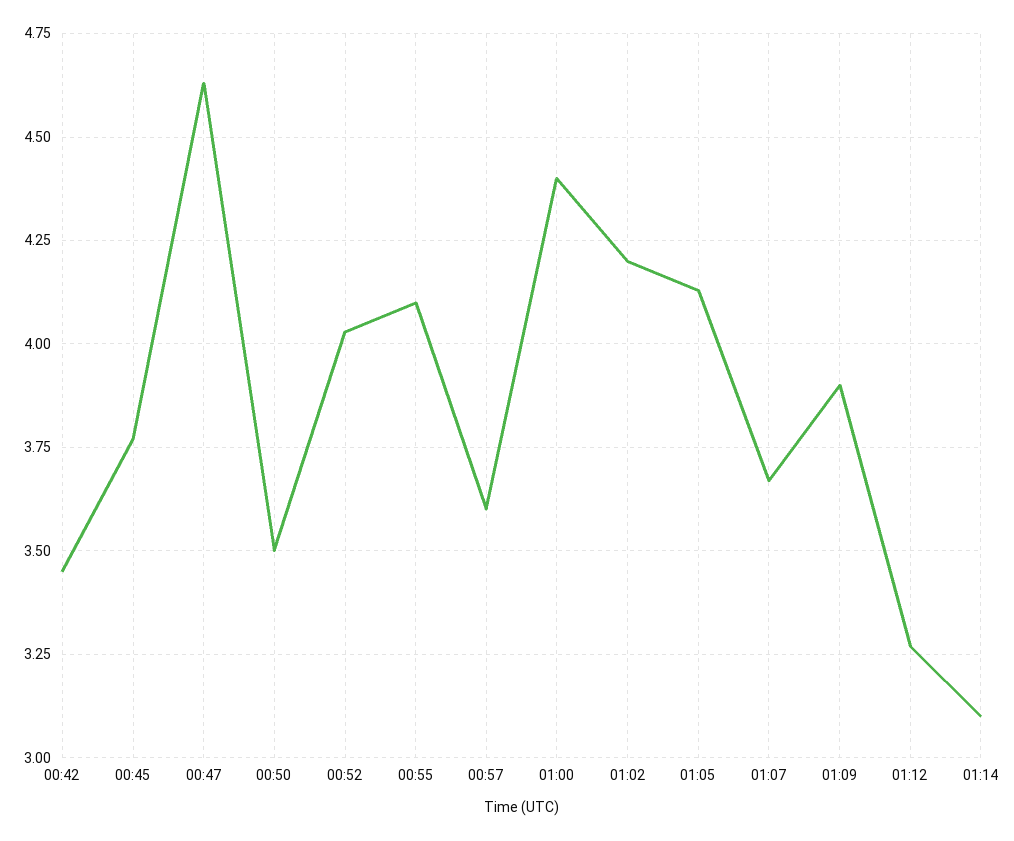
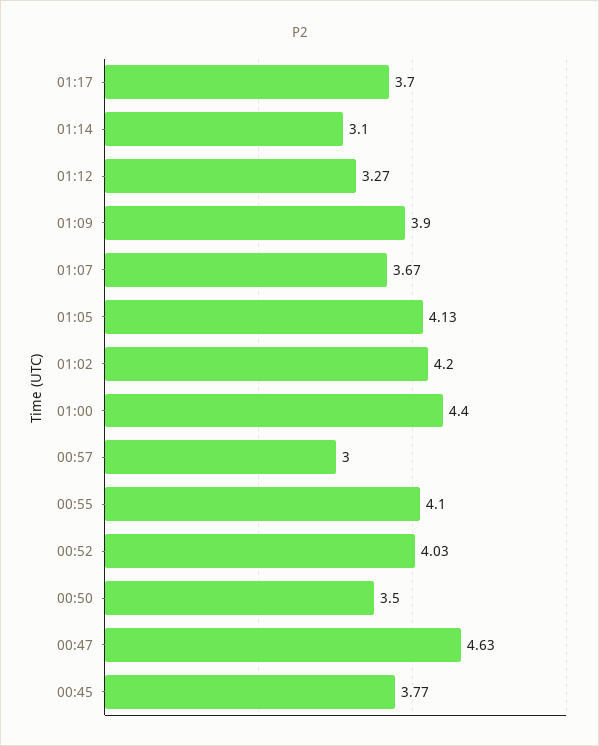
00:42: 3.45 -> none
00:57: 3.6 -> 3
01:17: none -> 3.7

